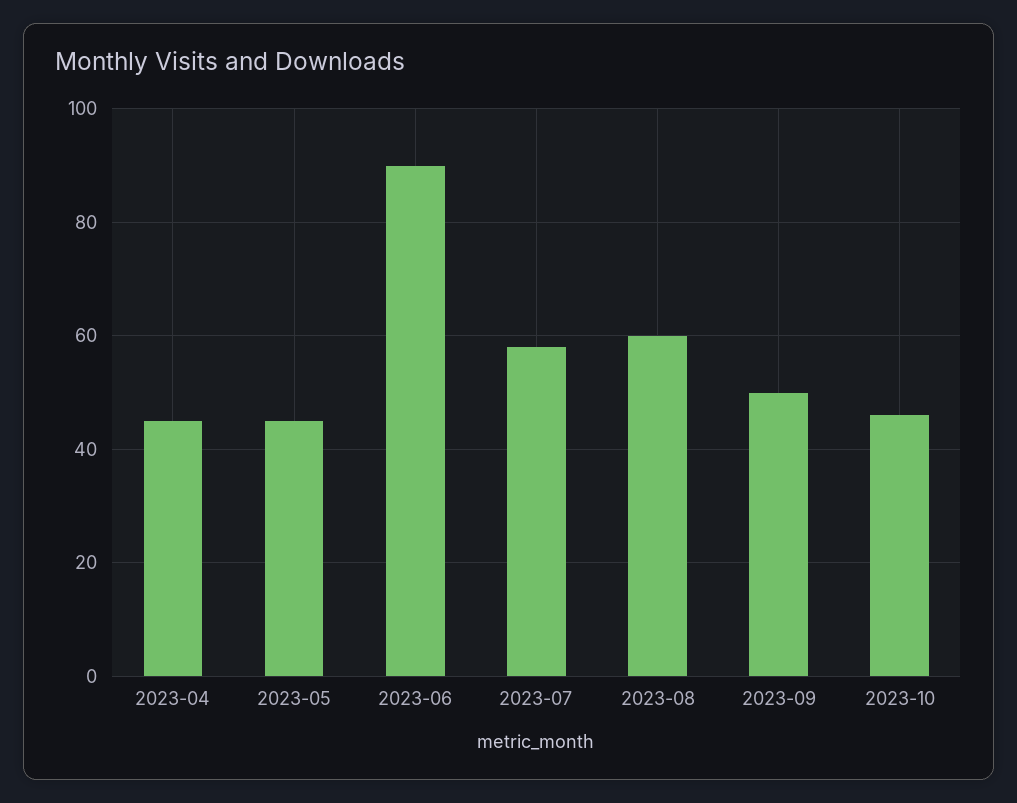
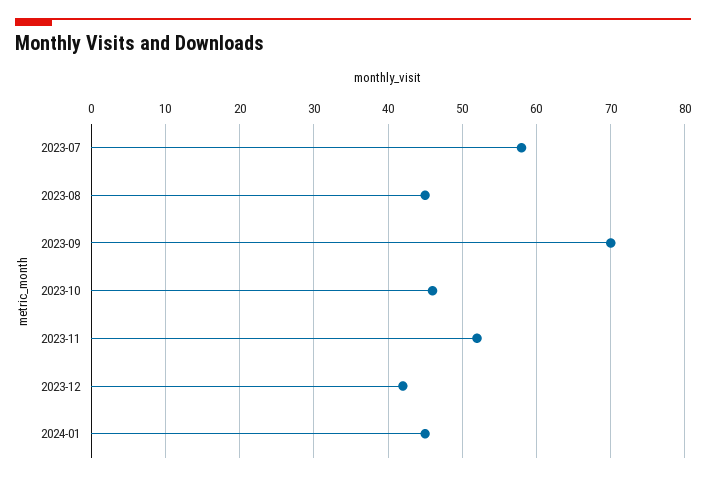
2023-04: 45 -> none
2023-05: 45 -> none
2023-06: 90 -> none
2023-08: 60 -> 45
2023-09: 50 -> 70
2023-11: none -> 52
2023-12: none -> 42
2024-01: none -> 45

